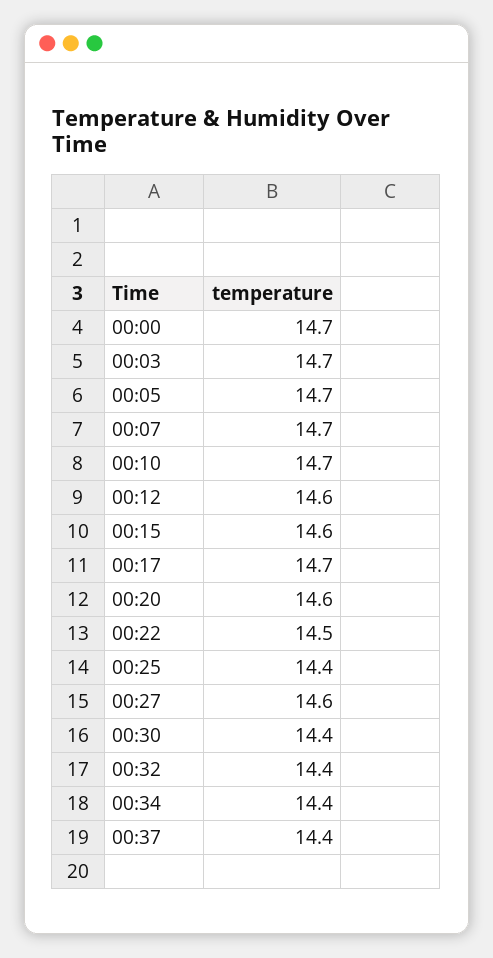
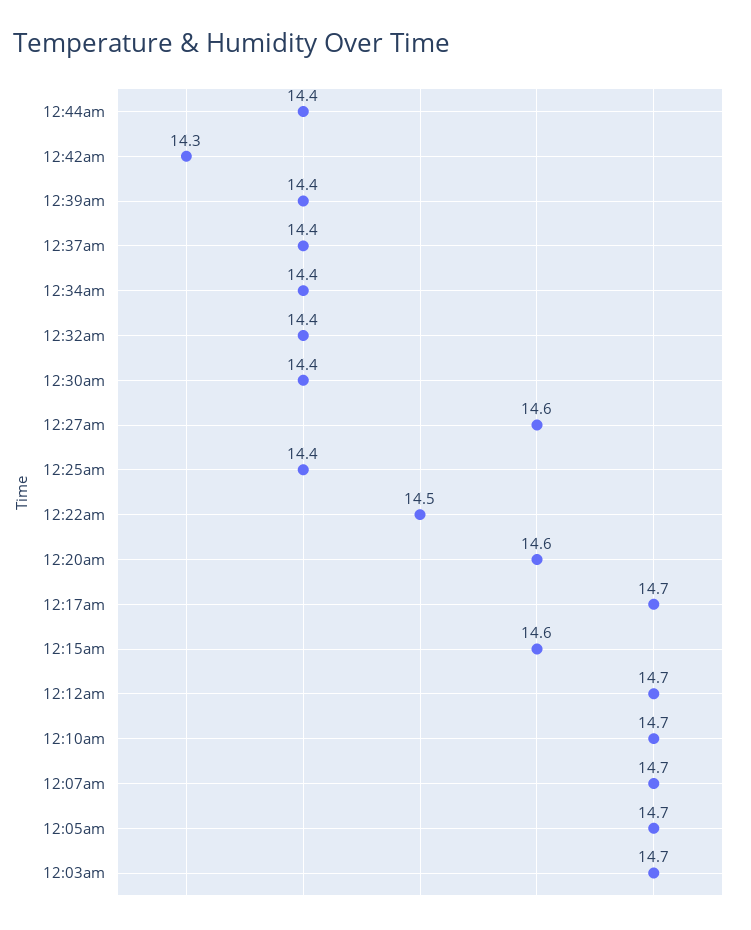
00:00: 14.7 -> none
00:12: 14.6 -> 14.7
12:44am: none -> 14.4
12:42am: none -> 14.3
12:39am: none -> 14.4

